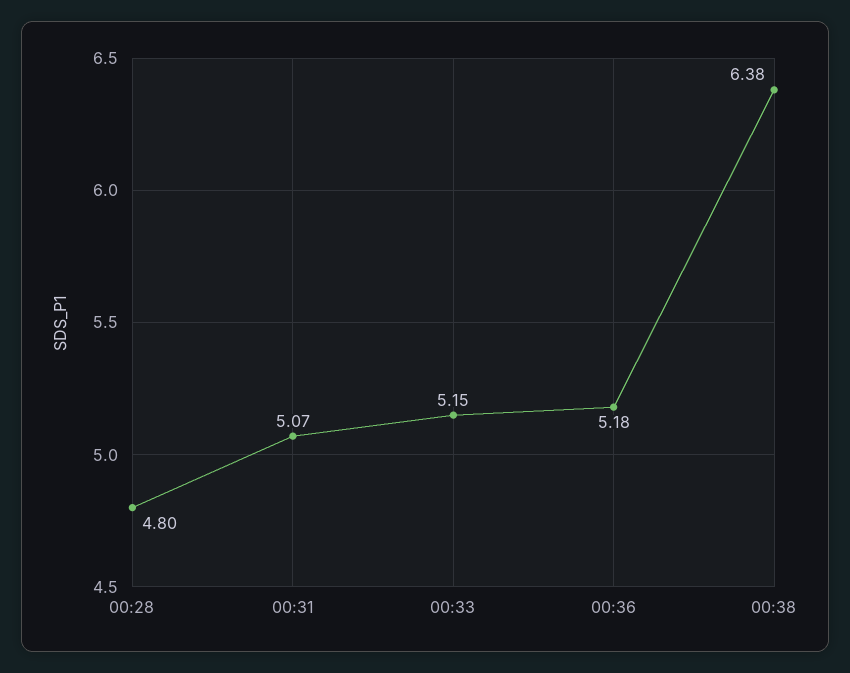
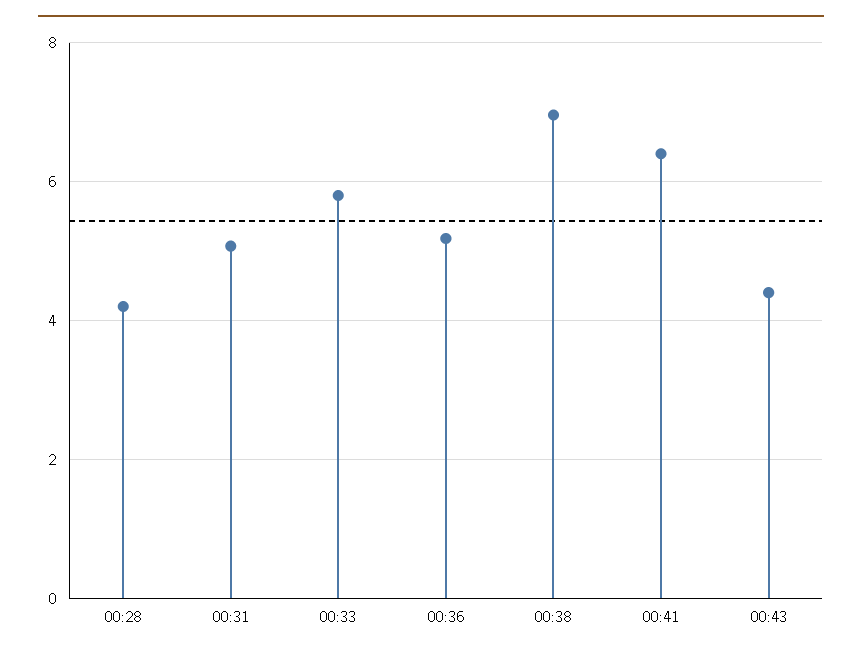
00:28: 4.8 -> 4.2
00:33: 5.15 -> 5.8
00:38: 6.38 -> 7
00:41: none -> 6.4
00:43: none -> 4.4

